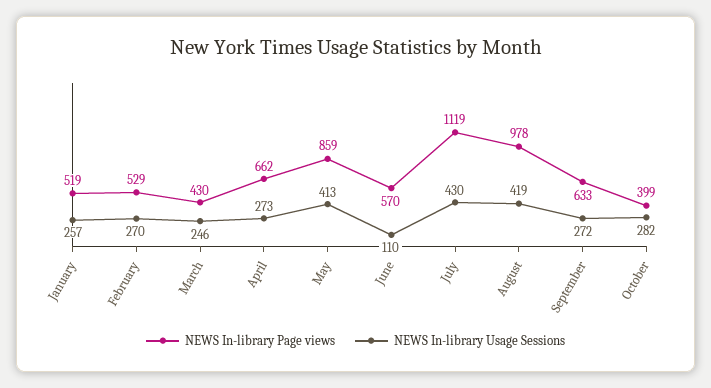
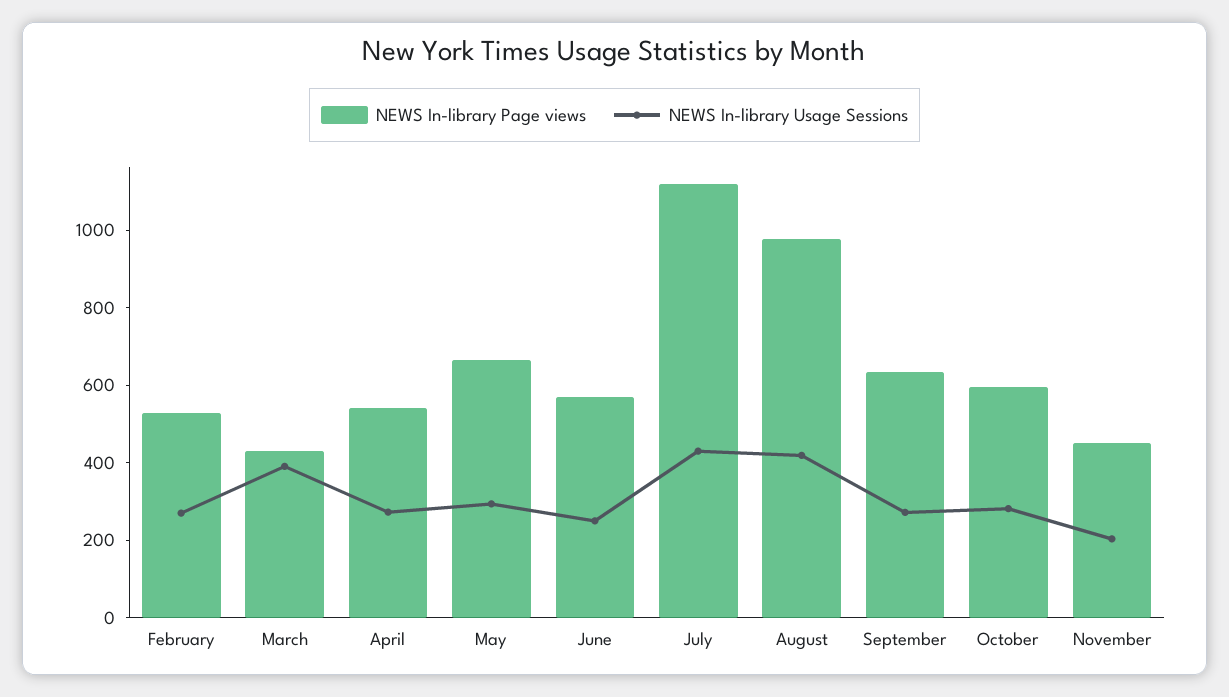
NEWS In-library Page views, January: 519 -> none
NEWS In-library Usage Sessions, January: 257 -> none
NEWS In-library Usage Sessions, March: 246 -> 400
NEWS In-library Page views, April: 662 -> 550
NEWS In-library Page views, May: 859 -> 650
NEWS In-library Usage Sessions, May: 413 -> 300
NEWS In-library Usage Sessions, June: 110 -> 250
NEWS In-library Page views, October: 399 -> 600
NEWS In-library Page views, November: none -> 450
NEWS In-library Usage Sessions, November: none -> 200

